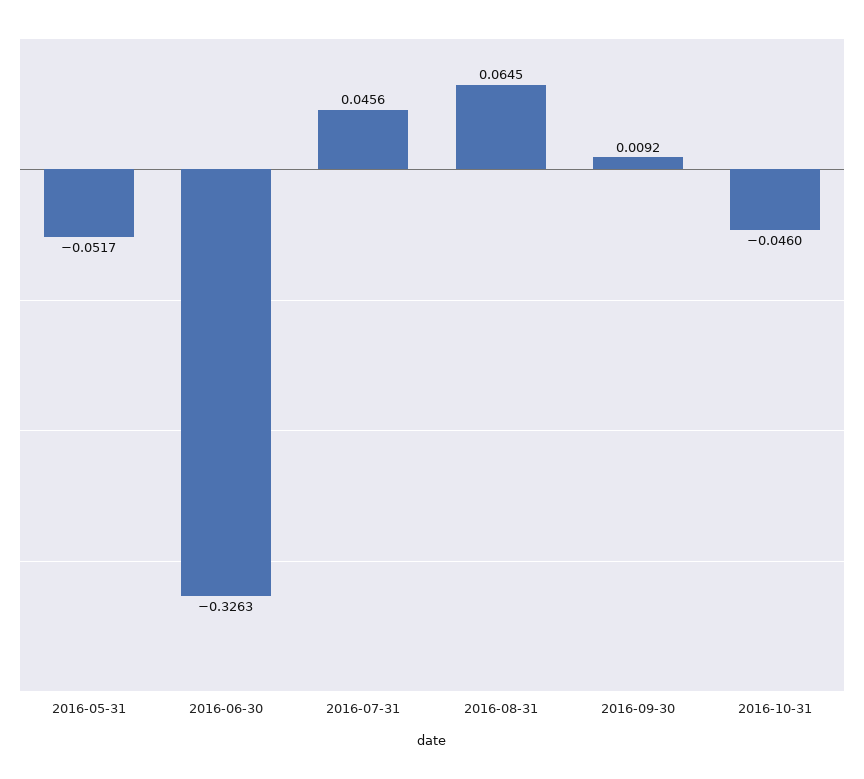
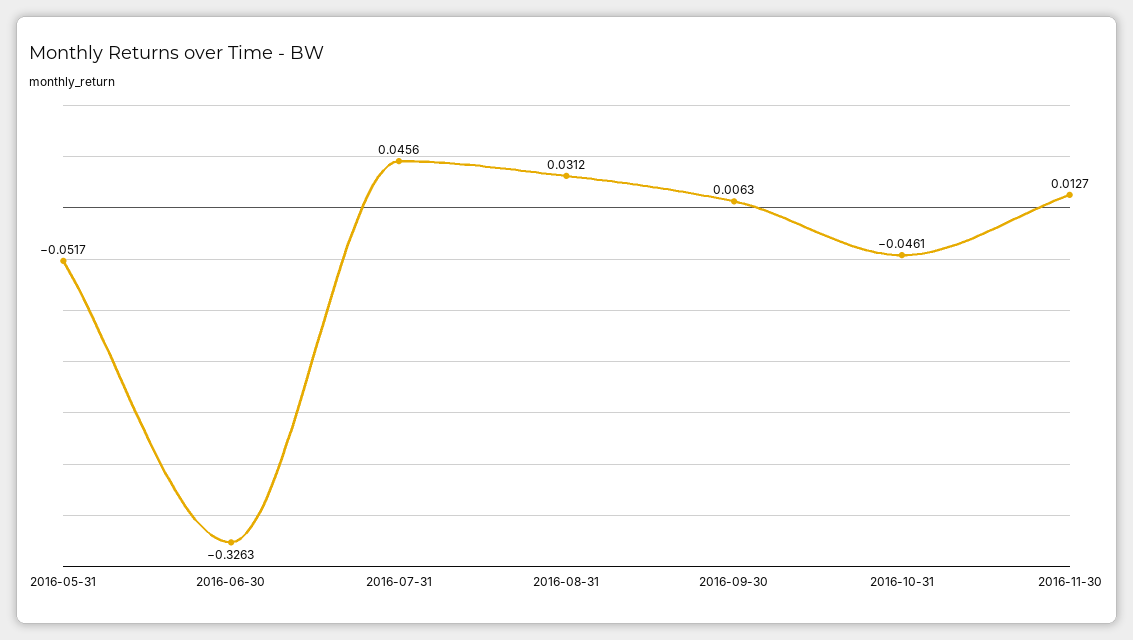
2016-08-31: 0.0645 -> 0.0312
2016-09-30: 0.0092 -> 0.0063
2016-10-31: -0.046 -> -0.0461
2016-11-30: none -> 0.0127

